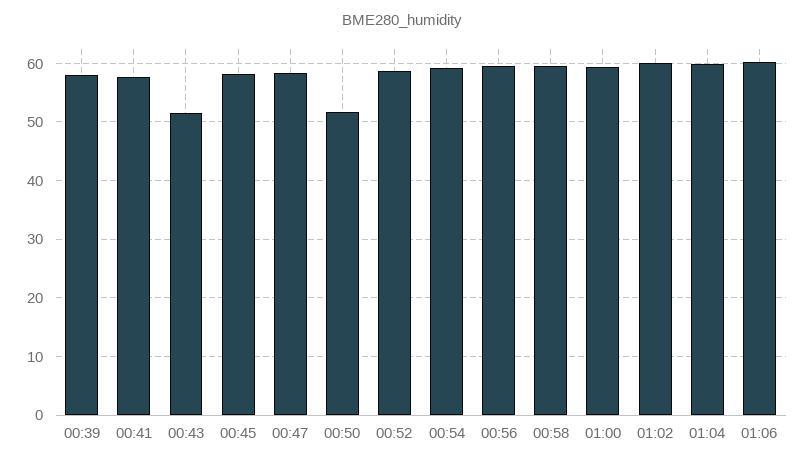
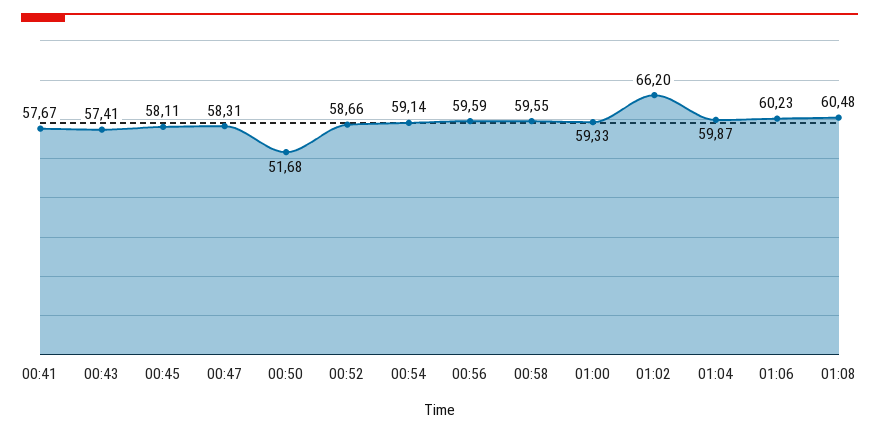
00:39: 58 -> none
00:43: 52 -> 57.41
01:02: 60 -> 66.2
01:08: none -> 60.48

